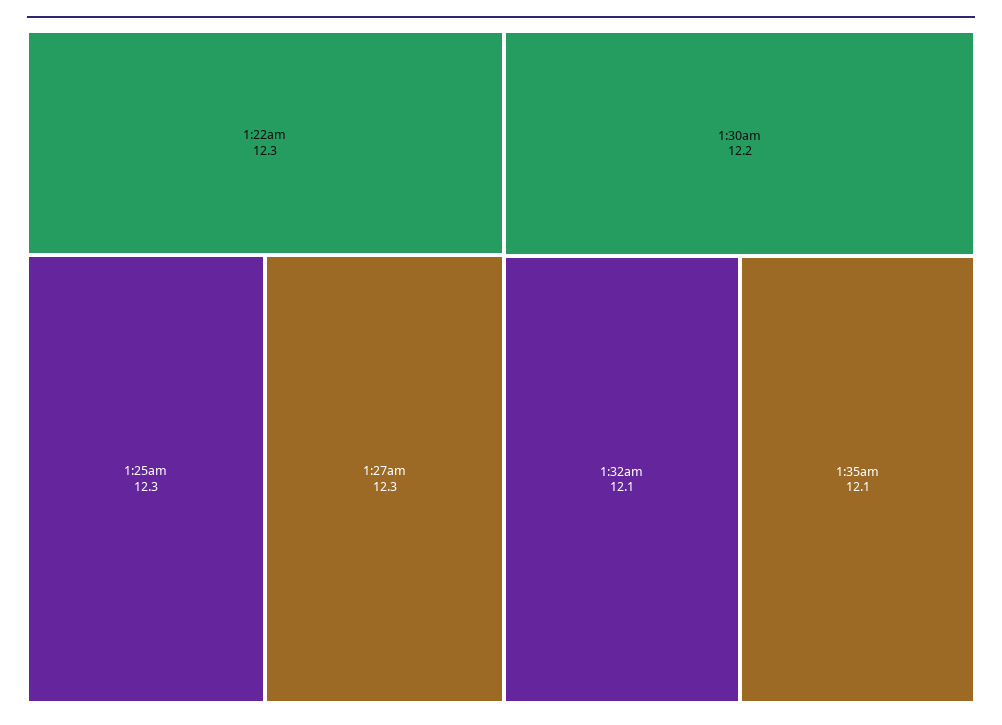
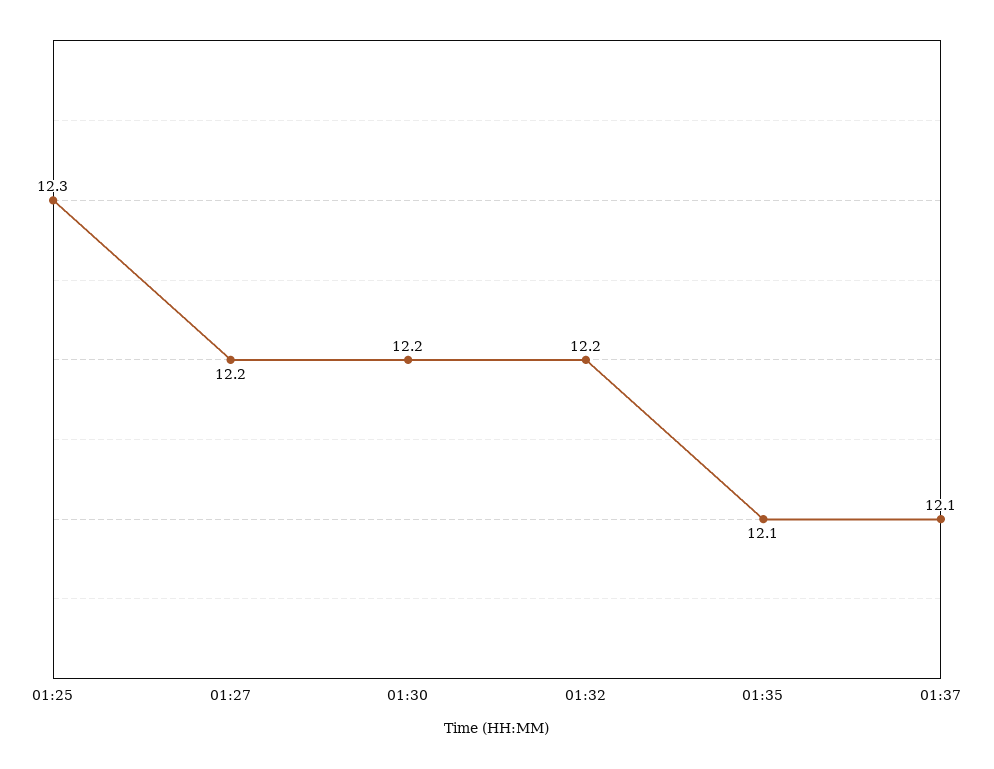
1:22am: 12.3 -> none
1:27am: 12.3 -> 12.2
1:32am: 12.1 -> 12.2
01:37: none -> 12.1

